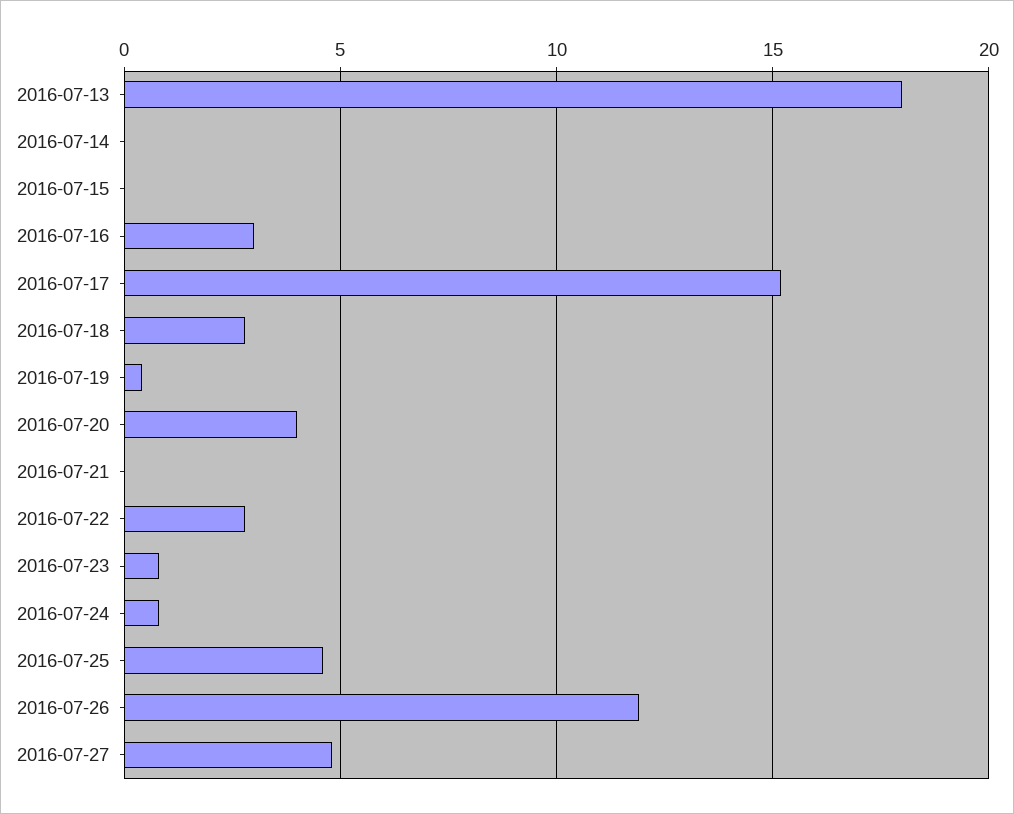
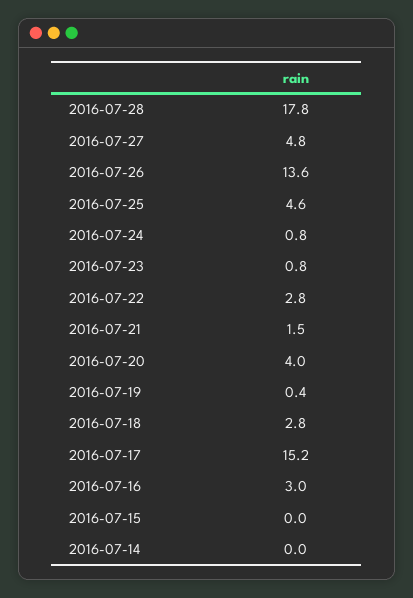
2016-07-13: 18 -> none
2016-07-21: 0 -> 1.5
2016-07-26: 12 -> 13.6
2016-07-28: none -> 17.8

